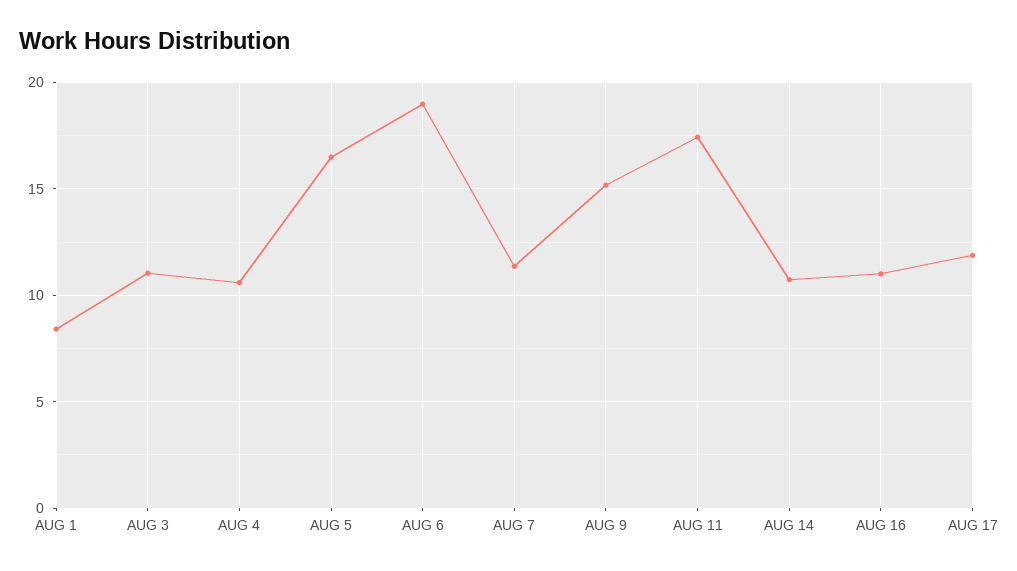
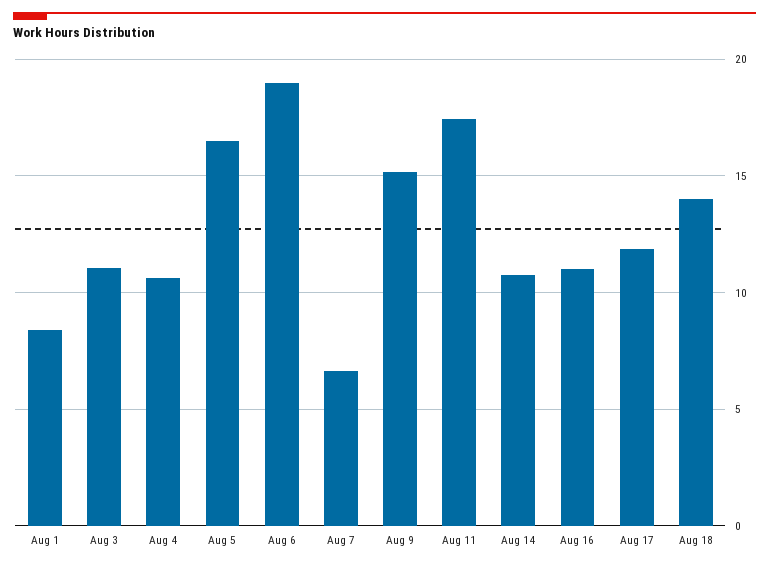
AUG 7: 11.5 -> 6.5
Aug 18: none -> 14

